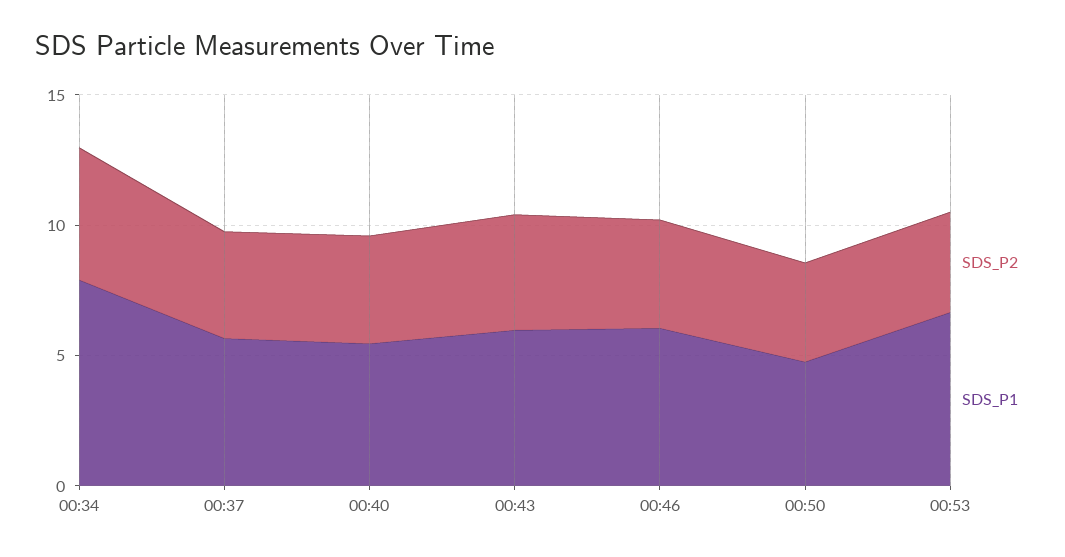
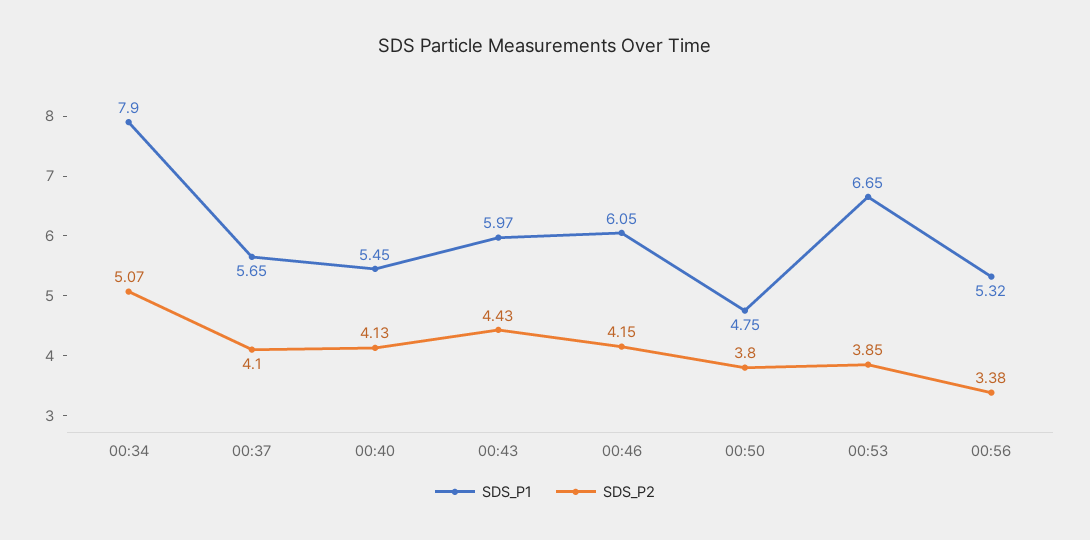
SDS_P1, 00:56: none -> 5.32
SDS_P2, 00:56: none -> 3.38

